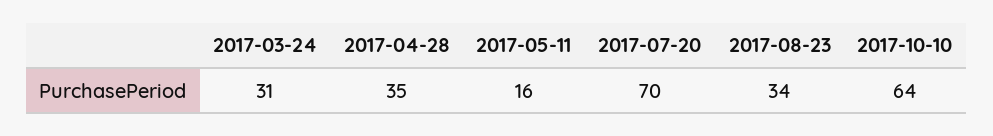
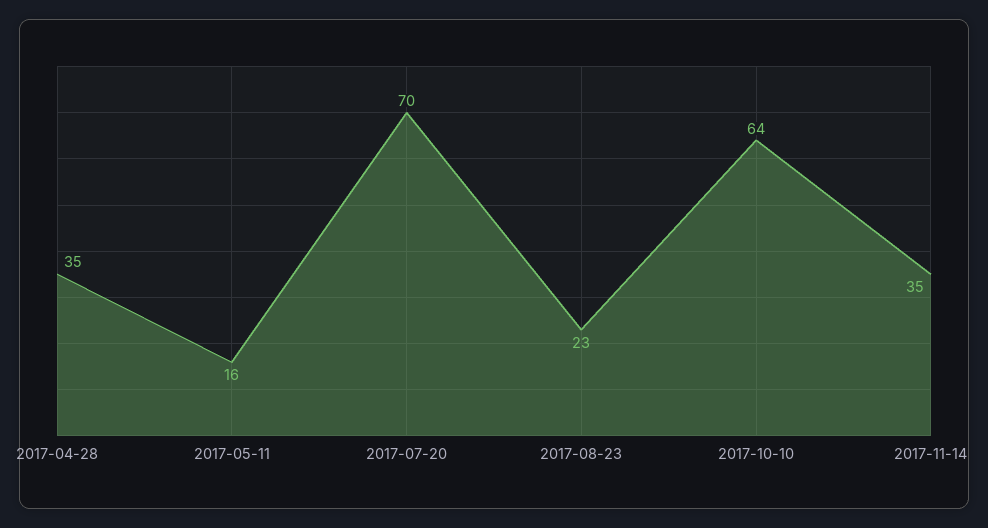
2017-03-24: 31 -> none
2017-08-23: 34 -> 23
2017-11-14: none -> 35

